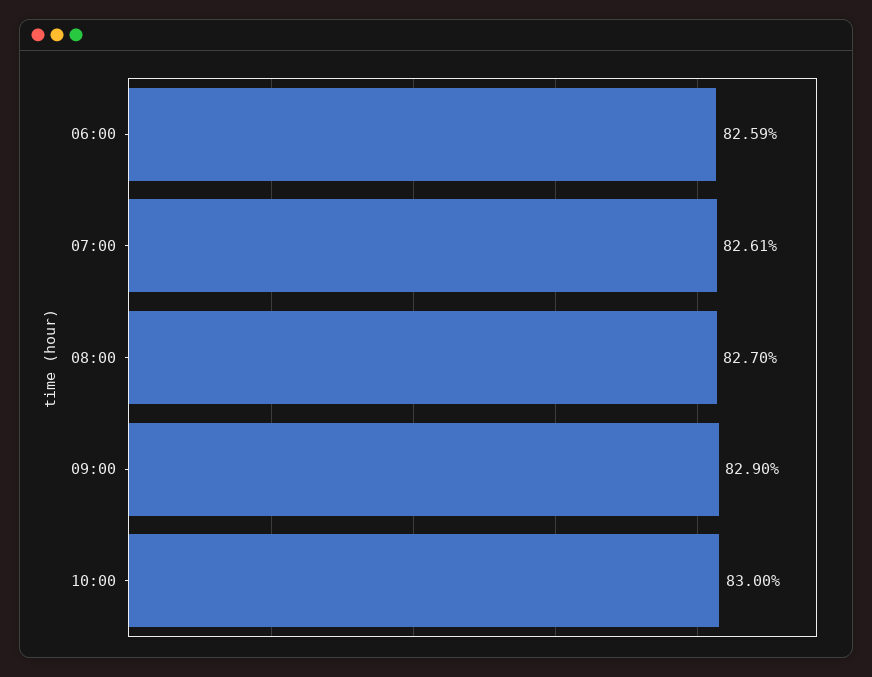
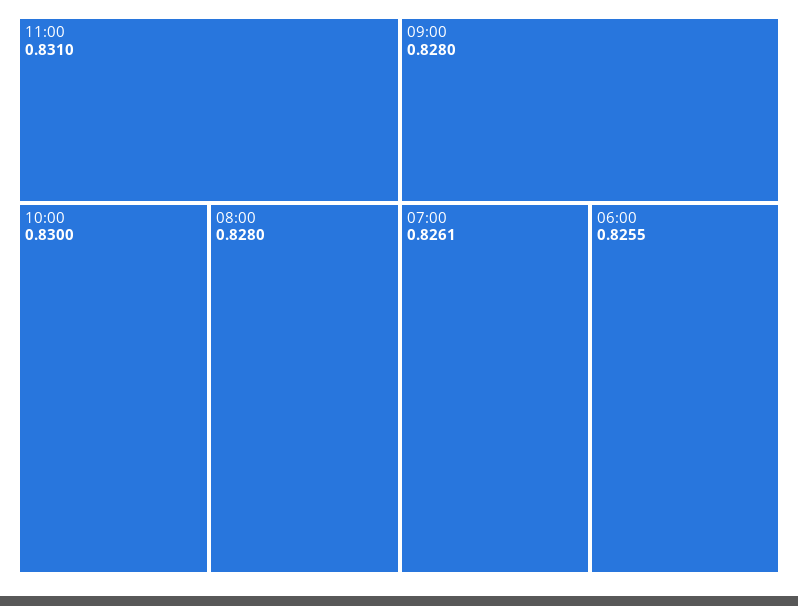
06:00: 0.8259 -> 0.8255
08:00: 0.827 -> 0.828
09:00: 0.829 -> 0.828
11:00: none -> 0.831

